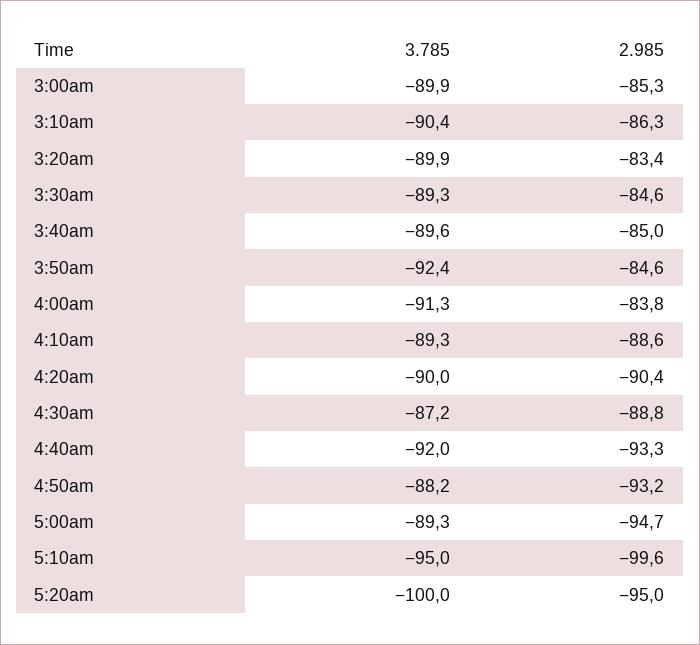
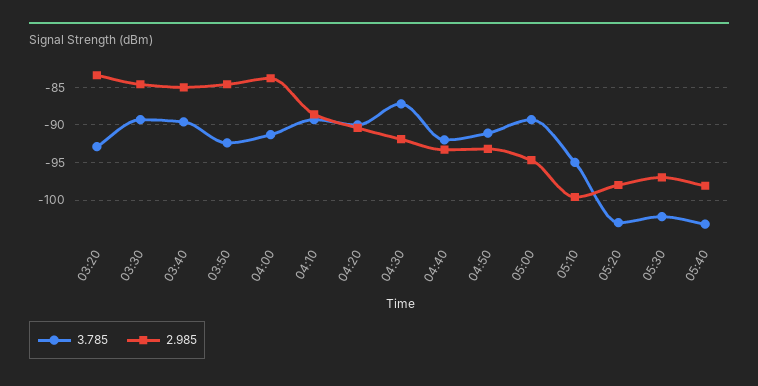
3.785, 3:00am: -89.9 -> none
2.985, 3:00am: -85.3 -> none
3.785, 3:10am: -90.4 -> none
2.985, 3:10am: -86.3 -> none
3.785, 3:20am: -89.9 -> -93
2.985, 4:30am: -88.8 -> -92
3.785, 4:50am: -88.2 -> -91
3.785, 5:20am: -100 -> -103
2.985, 5:20am: -95 -> -98
3.785, 05:30: none -> -102
2.985, 05:30: none -> -97
3.785, 05:40: none -> -103
2.985, 05:40: none -> -98

